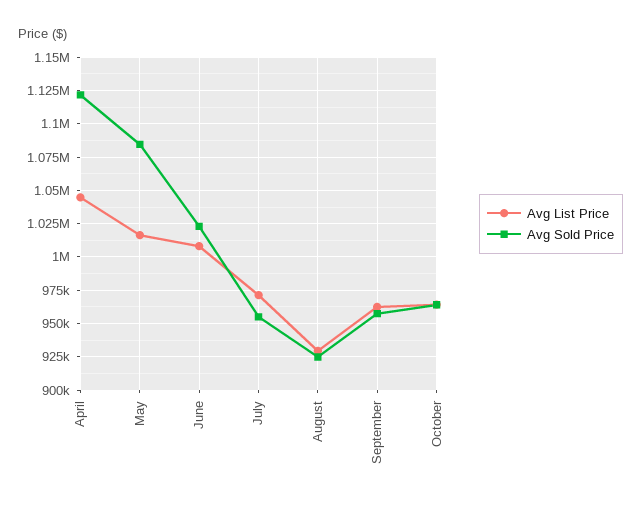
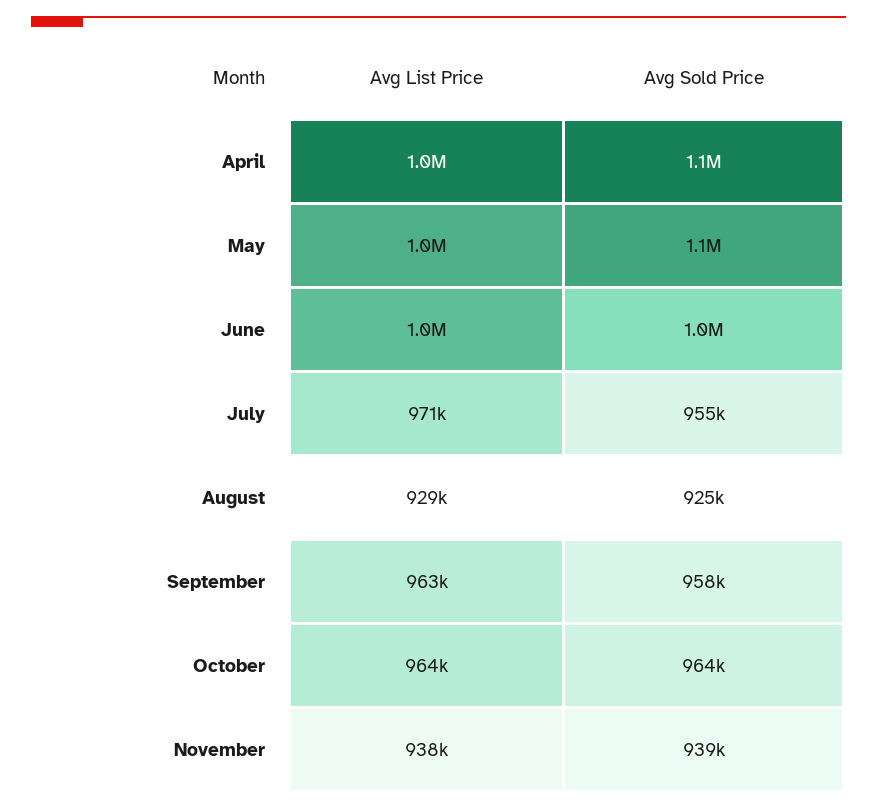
Avg List Price, November: none -> 938000
Avg Sold Price, November: none -> 939000

